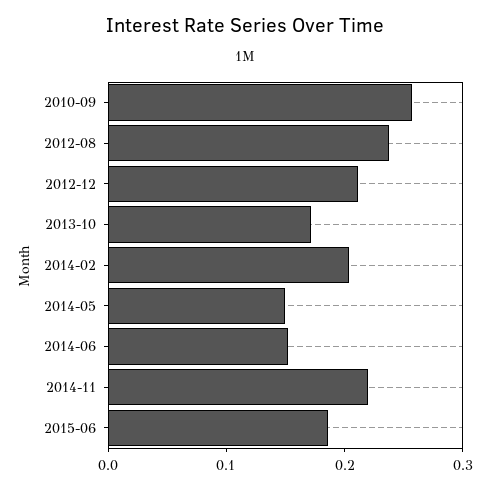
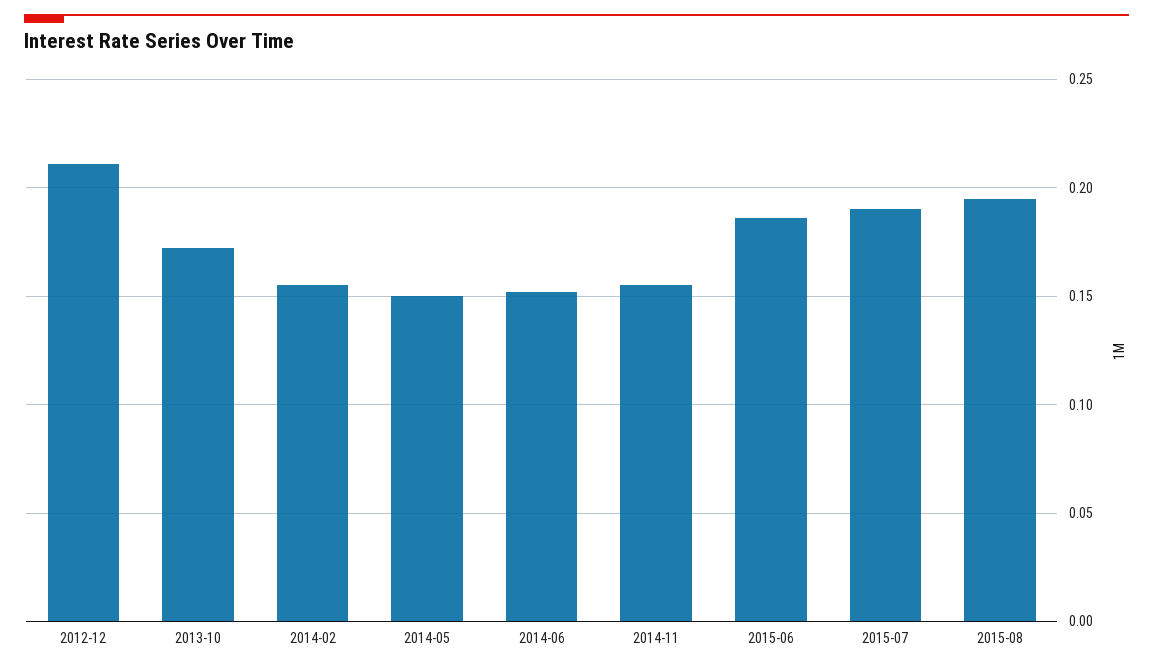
2010-09: 0.26 -> none
2012-08: 0.24 -> none
2014-02: 0.2 -> 0.155
2014-11: 0.22 -> 0.155
2015-07: none -> 0.19
2015-08: none -> 0.195

